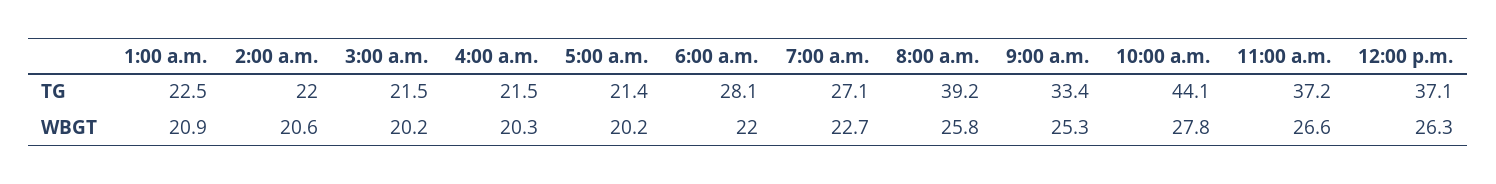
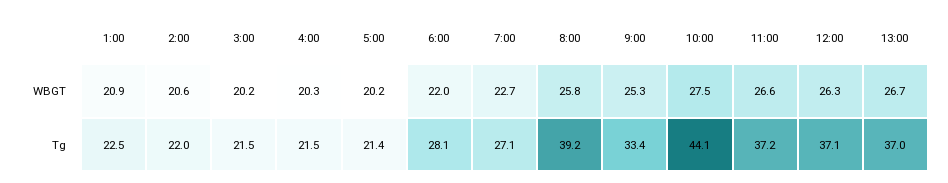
10:00 a.m., WBGT: 27.8 -> 27.5
13:00, WBGT: none -> 26.7
13:00, TG: none -> 37

